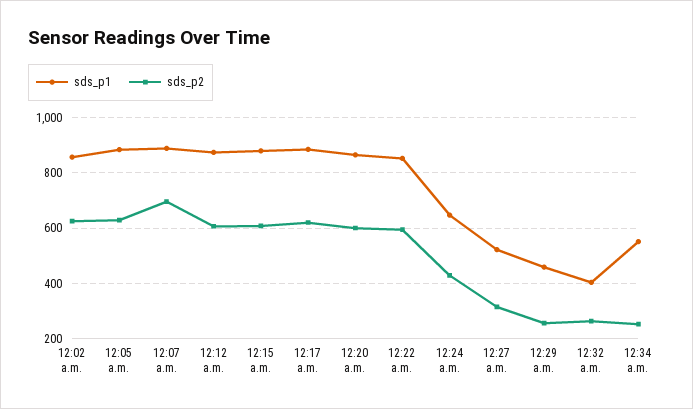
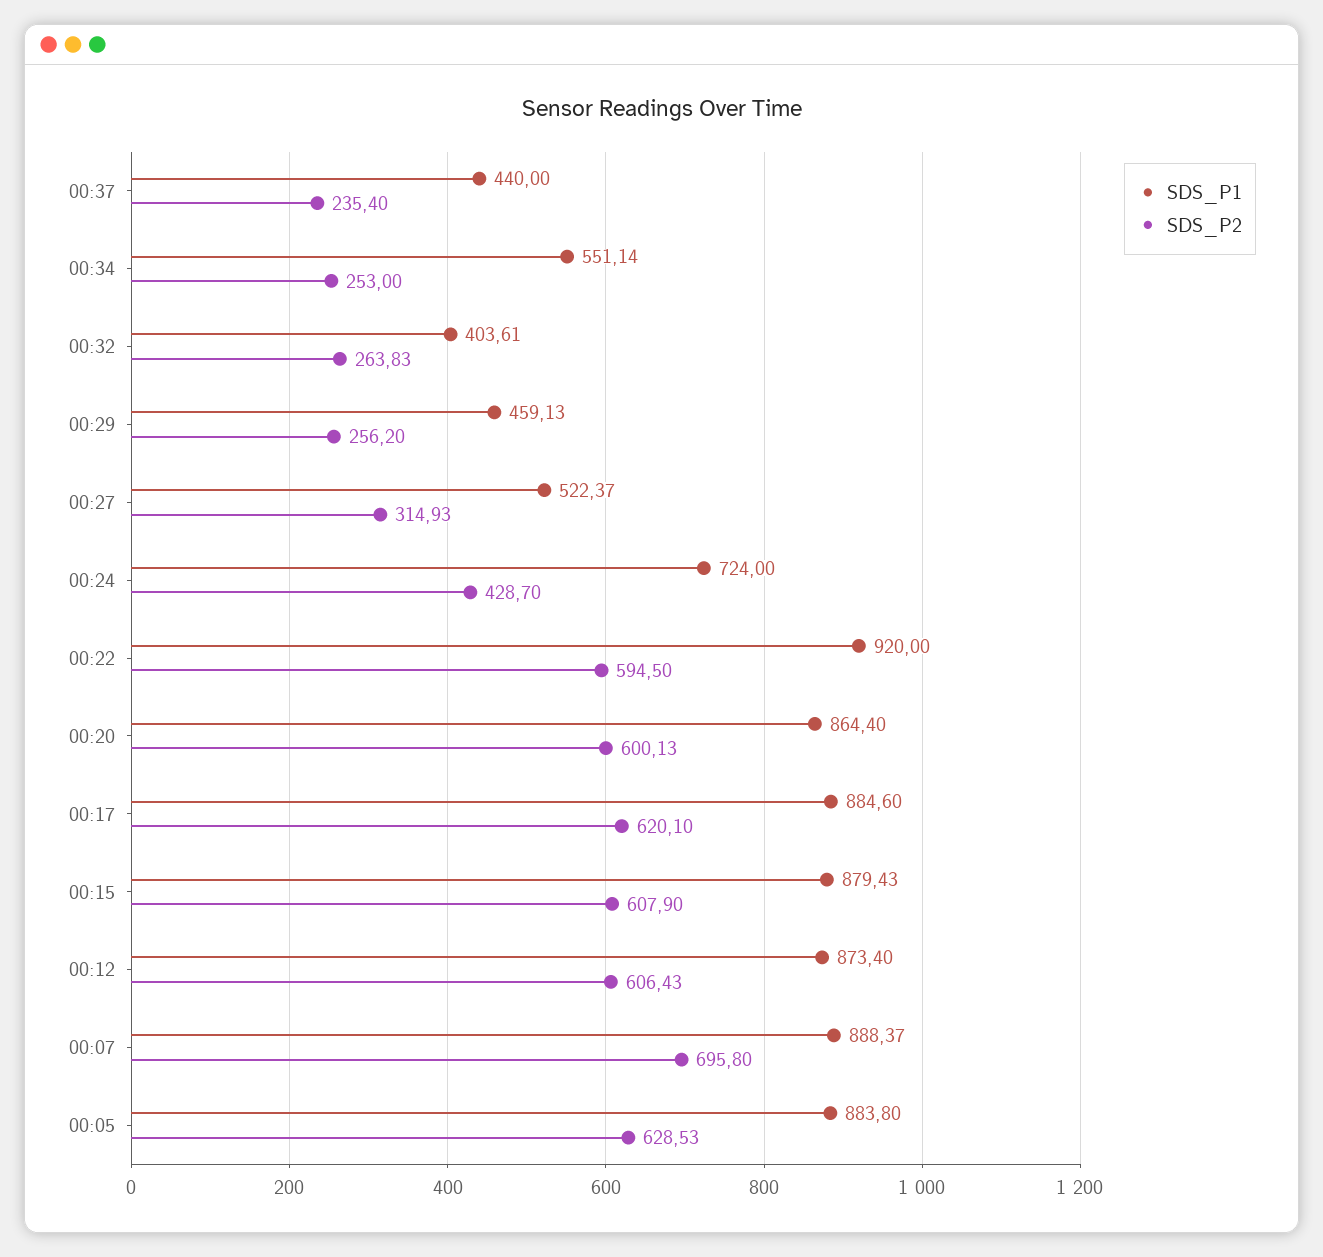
sds_p1, 12:02 a.m.: 850 -> none
sds_p2, 12:02 a.m.: 625 -> none
sds_p1, 12:22 a.m.: 850 -> 920
sds_p1, 12:24 a.m.: 650 -> 724
sds_p1, 00:37: none -> 440
sds_p2, 00:37: none -> 235.4

